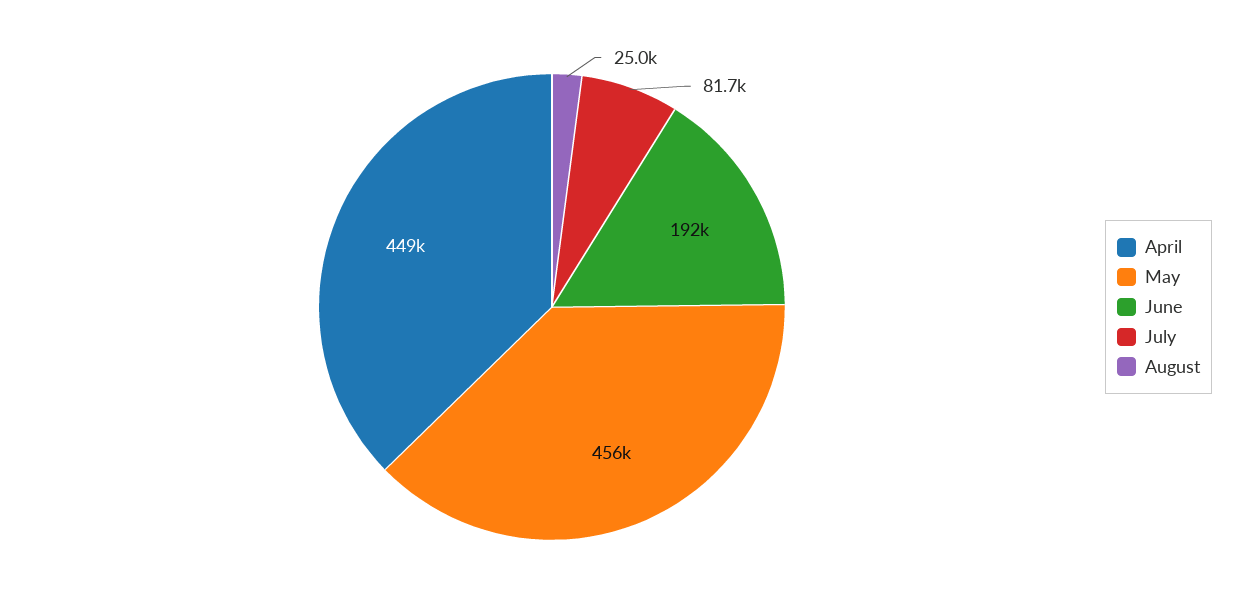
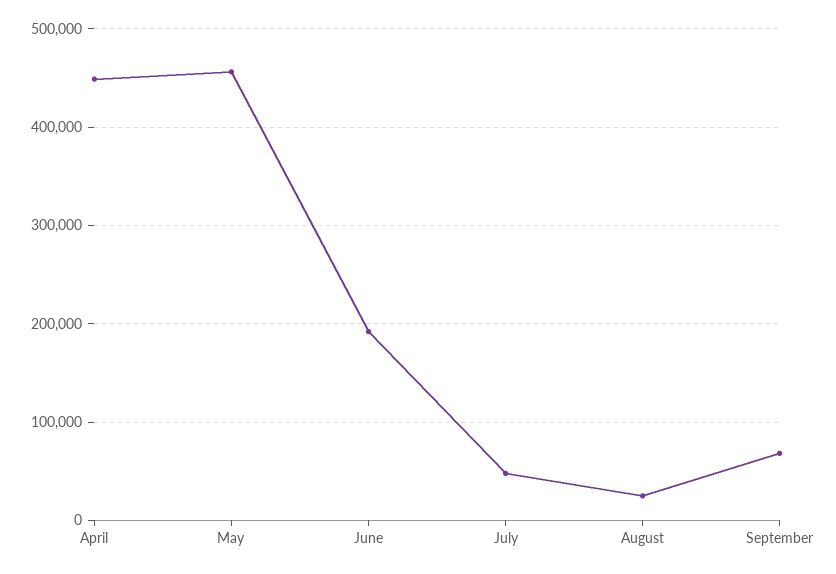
July: 81700 -> 50000
September: none -> 70000

